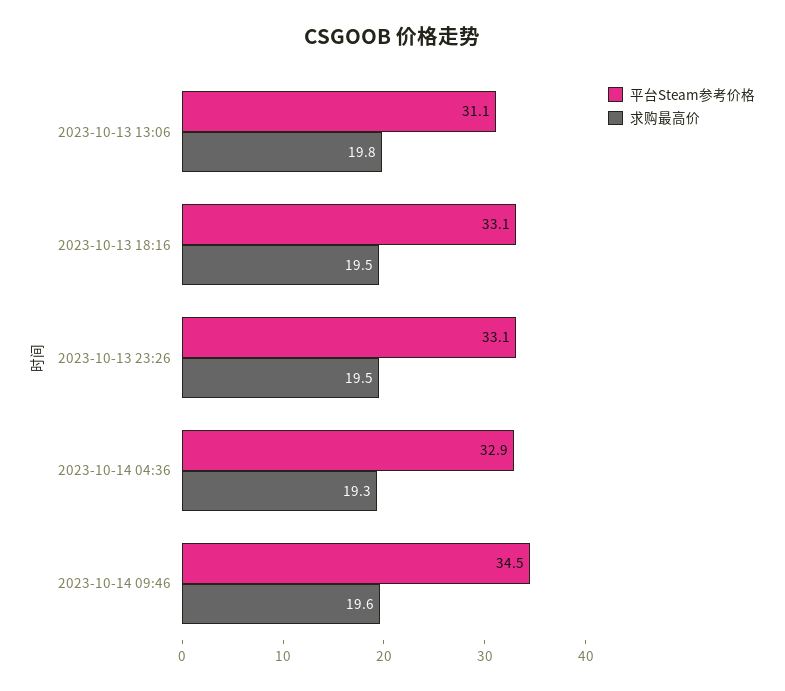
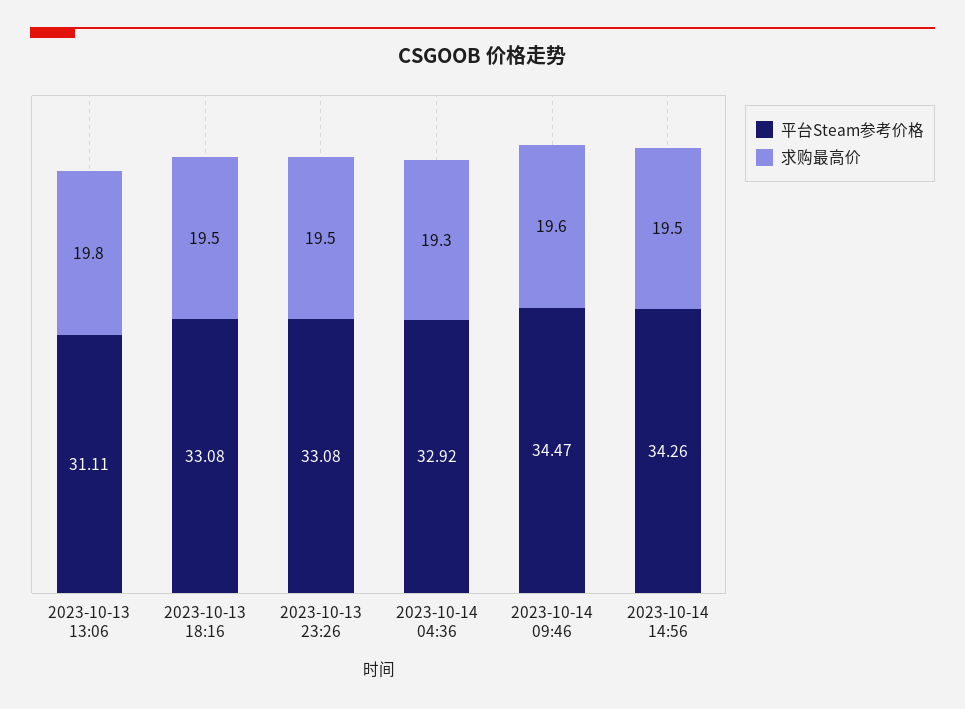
平台Steam参考价格, 2023-10-14 14:56: none -> 34.26
求购最高价, 2023-10-14 14:56: none -> 19.5

